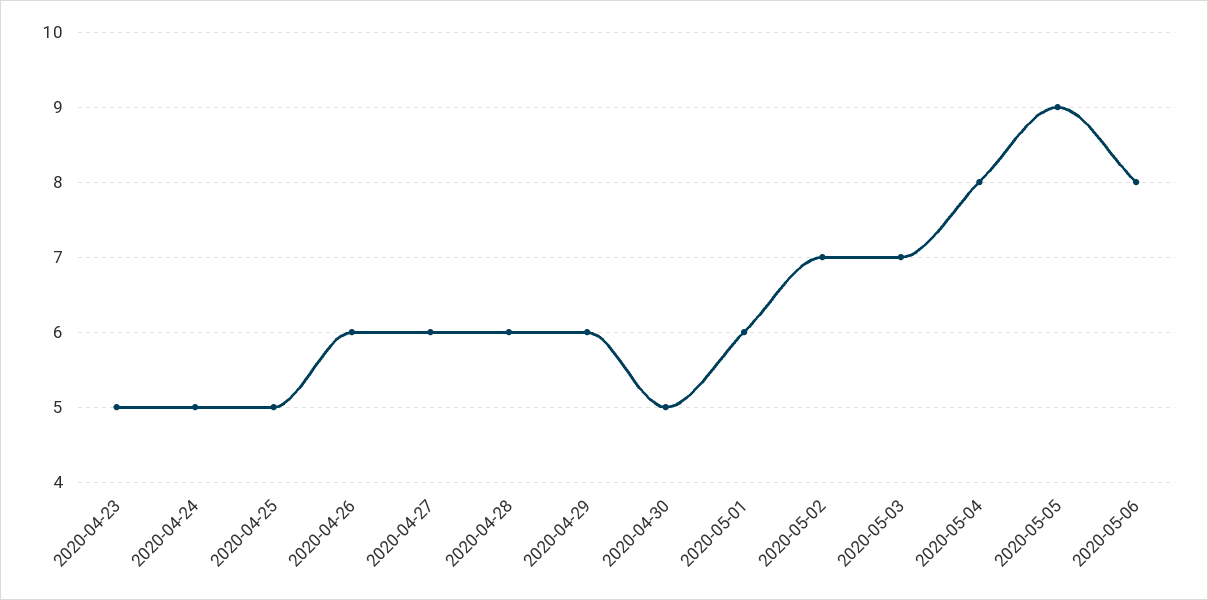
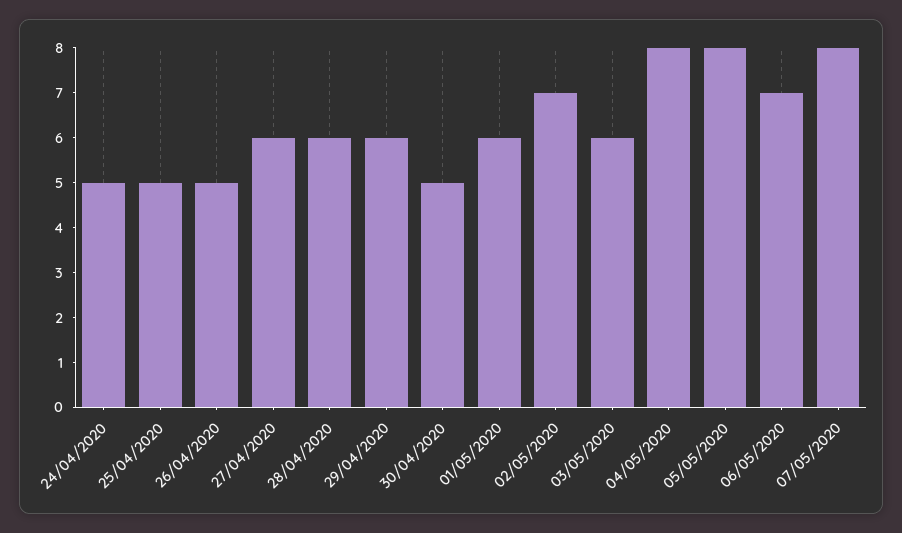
2020-04-23: 5 -> none
2020-04-26: 6 -> 5
2020-05-03: 7 -> 6
2020-05-05: 9 -> 8
2020-05-06: 8 -> 7
07/05/2020: none -> 8

